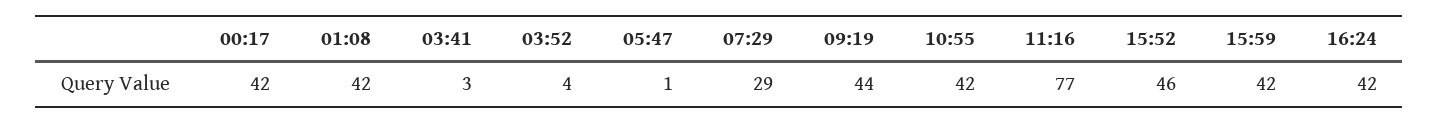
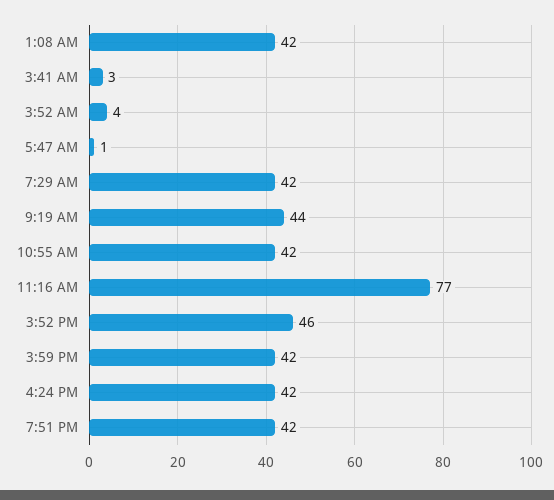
00:17: 42 -> none
07:29: 29 -> 42
7:51 PM: none -> 42

